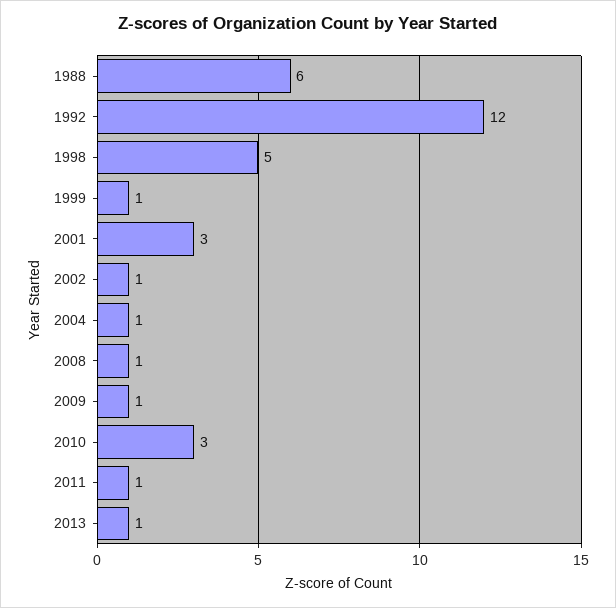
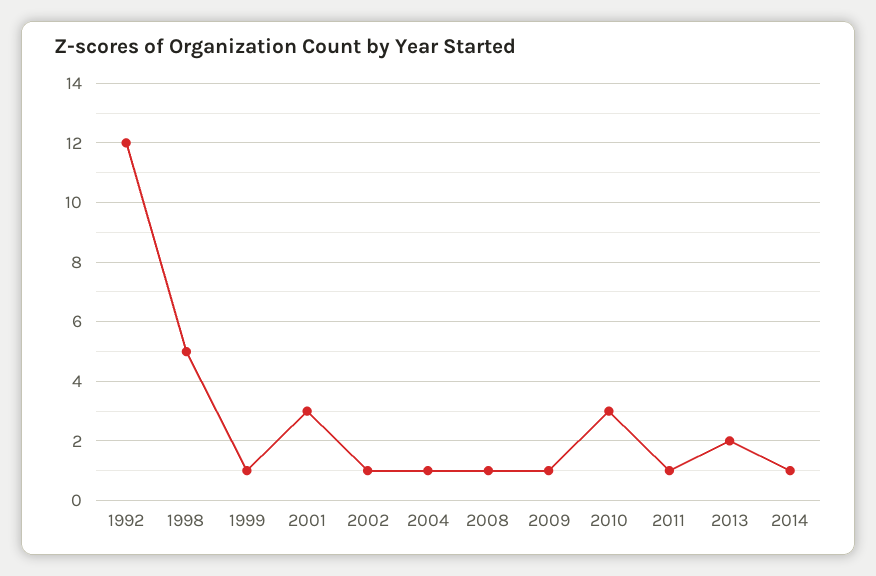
1988: 6 -> none
2013: 1 -> 2
2014: none -> 1

